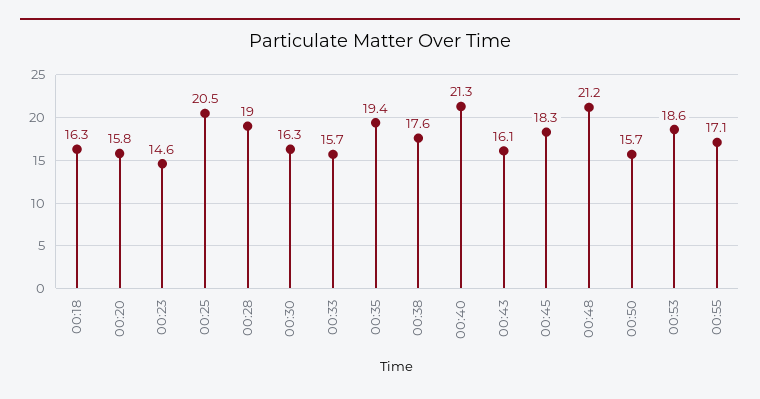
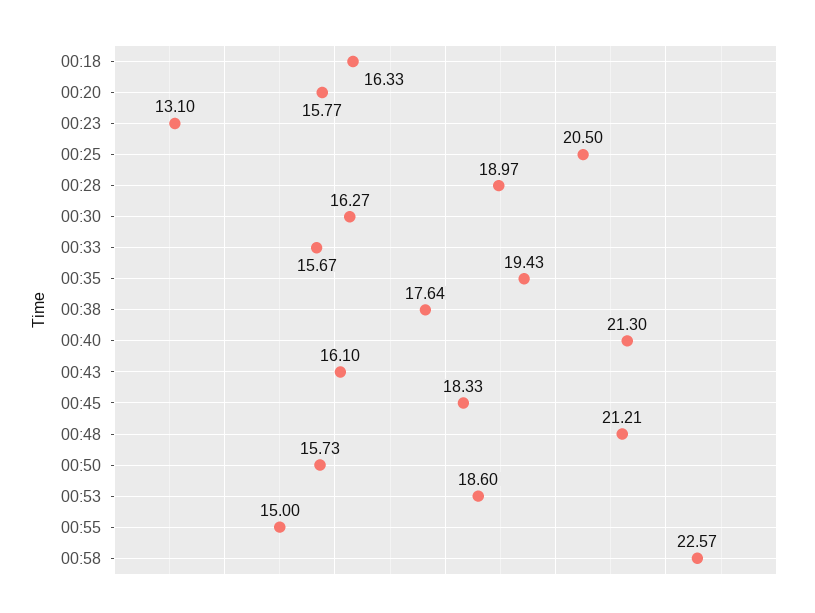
00:23: 14.6 -> 13.1
00:55: 17.1 -> 15
00:58: none -> 22.57

